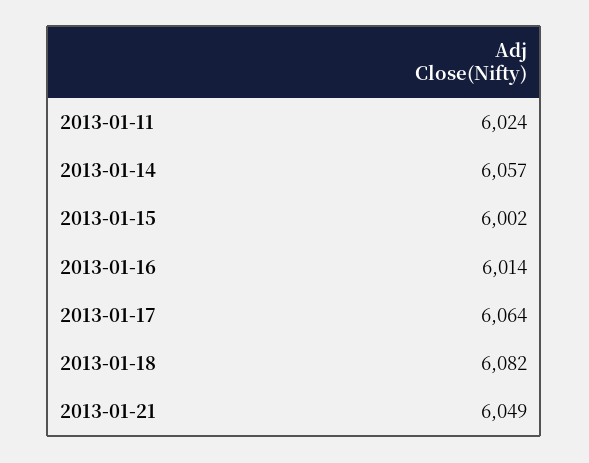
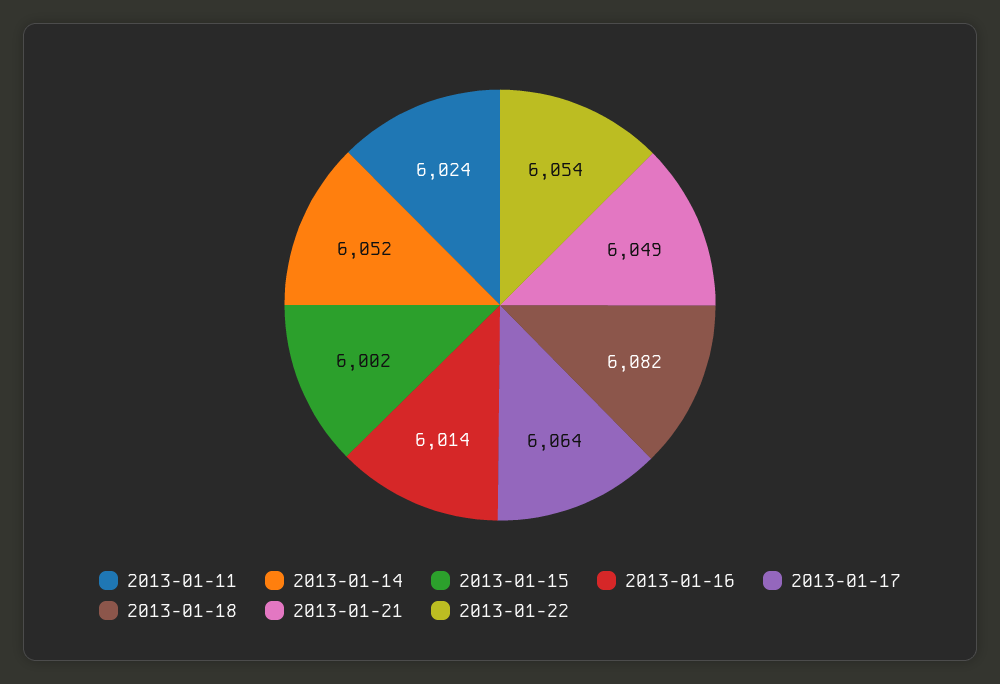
2013-01-14: 6057 -> 6052
2013-01-22: none -> 6054

